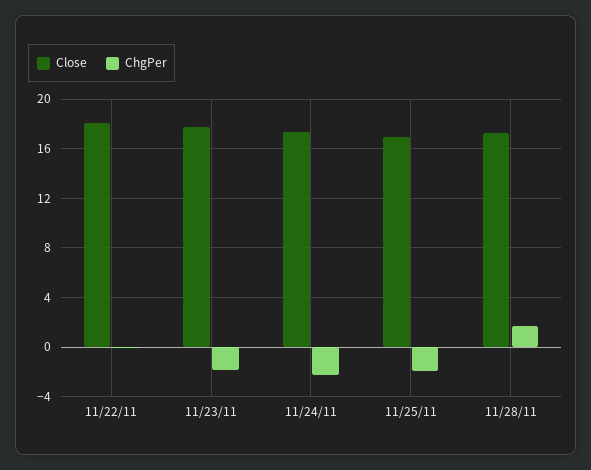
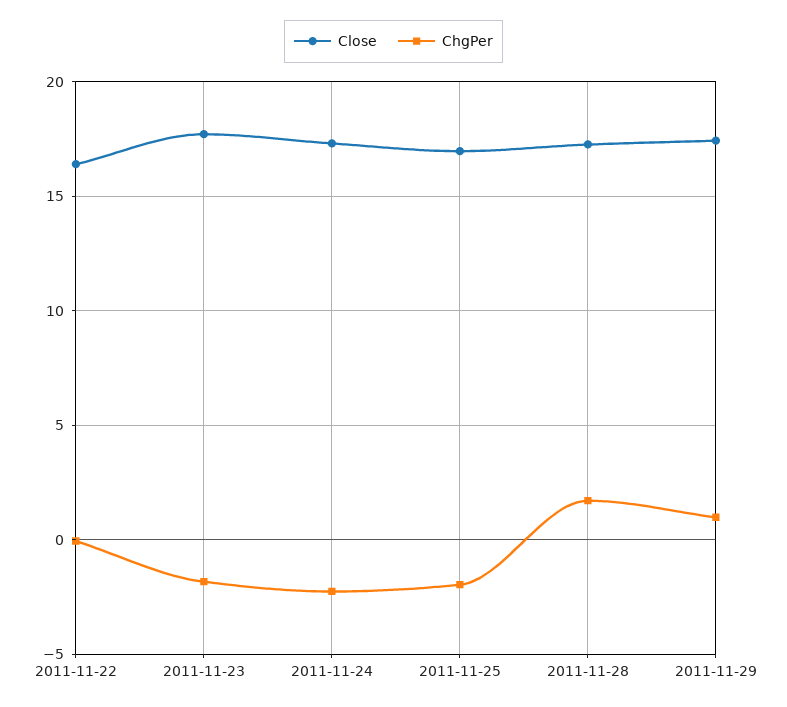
Close, 11/22/11: 18 -> 16.5
Close, 2011-11-29: none -> 17.5
ChgPer, 2011-11-29: none -> 1

